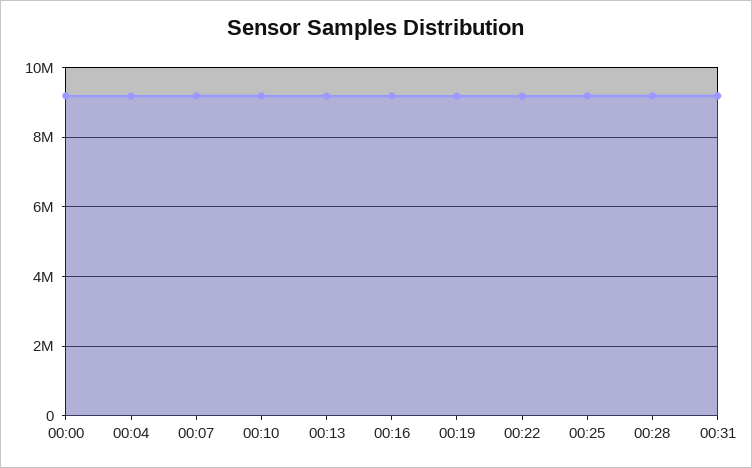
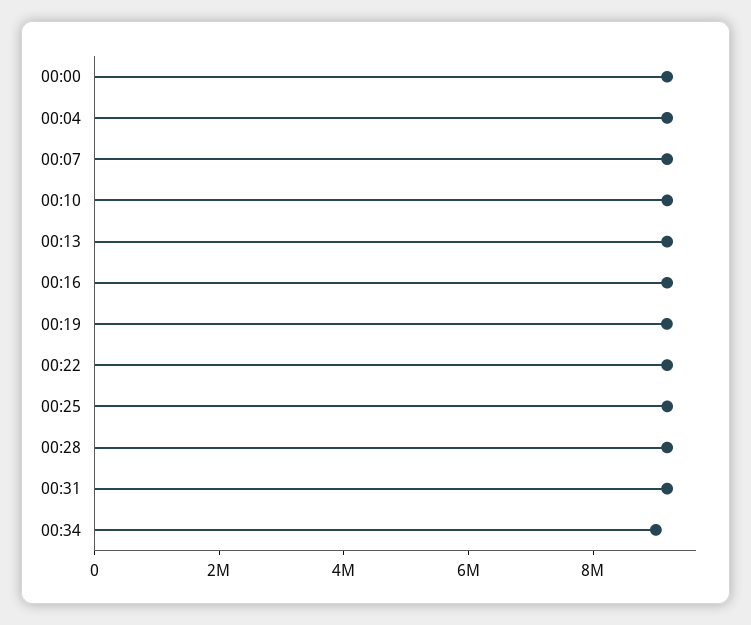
00:34: none -> 9000000

